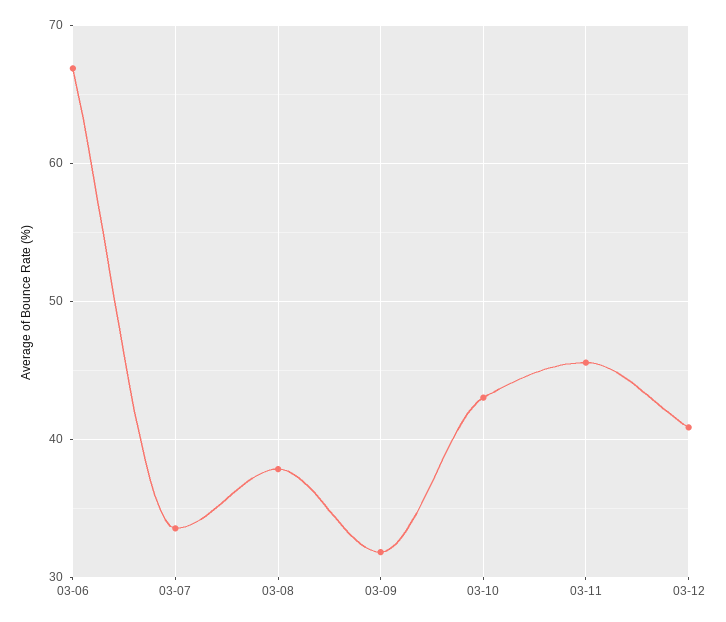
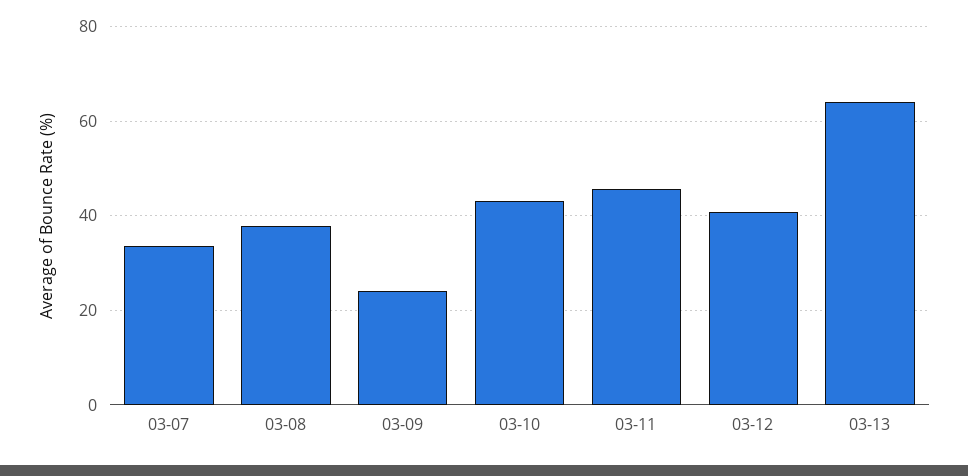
03-06: 67 -> none
03-09: 32 -> 24
03-13: none -> 64

